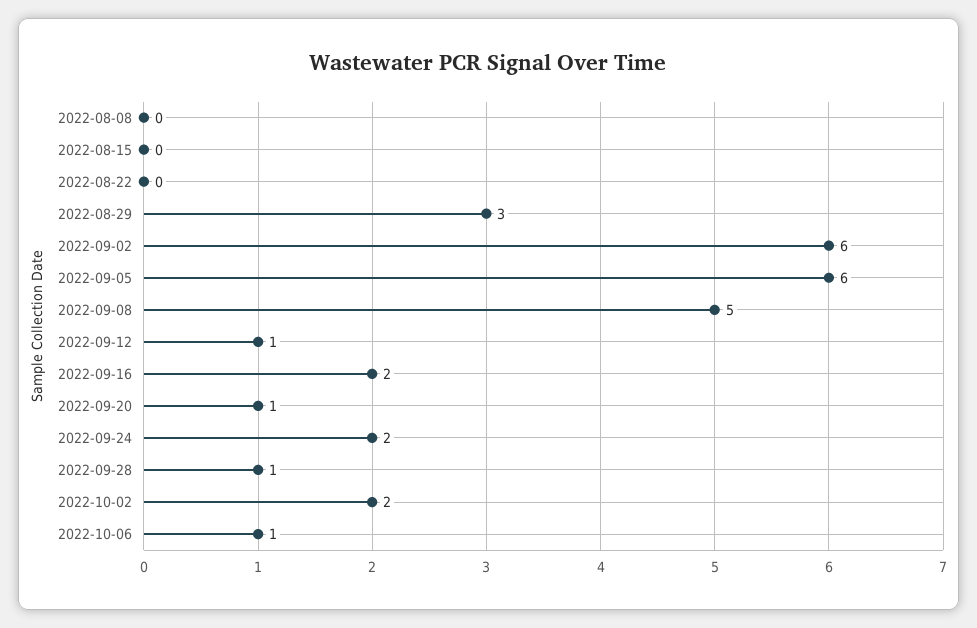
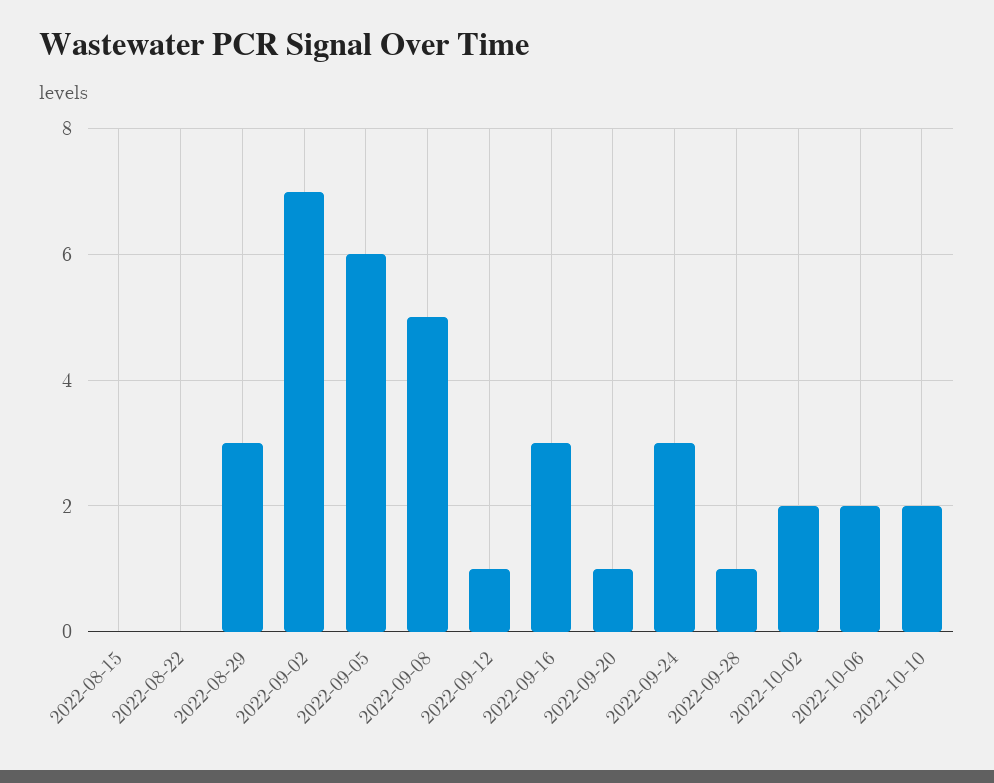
2022-08-08: 0 -> none
2022-09-02: 6 -> 7
2022-09-16: 2 -> 3
2022-09-24: 2 -> 3
2022-10-06: 1 -> 2
2022-10-10: none -> 2

